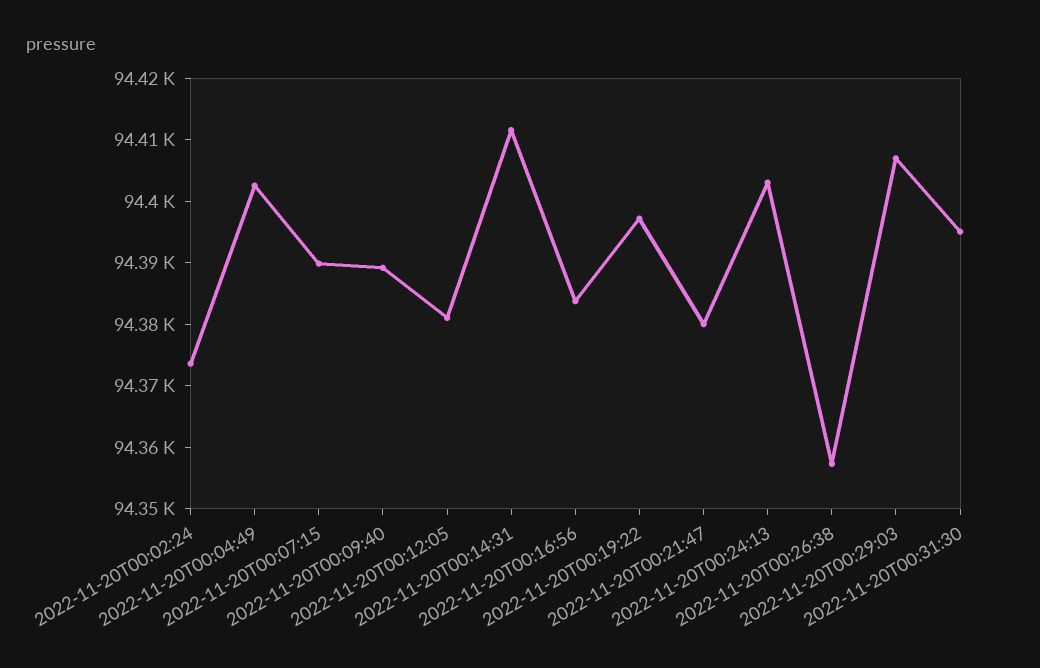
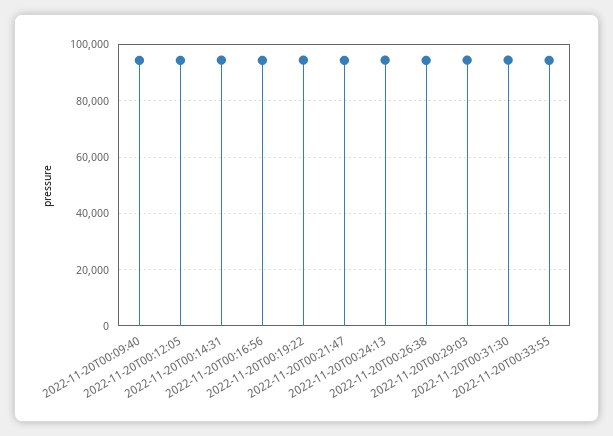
2022-11-20T00:02:24: 94374 -> none
2022-11-20T00:04:49: 94402 -> none
2022-11-20T00:07:15: 94390 -> none
2022-11-20T00:33:55: none -> 95000

